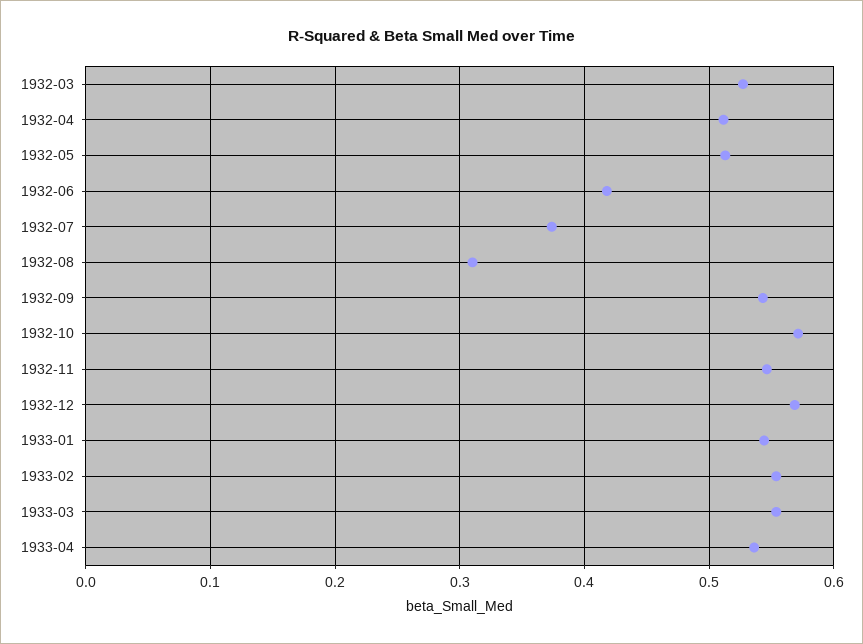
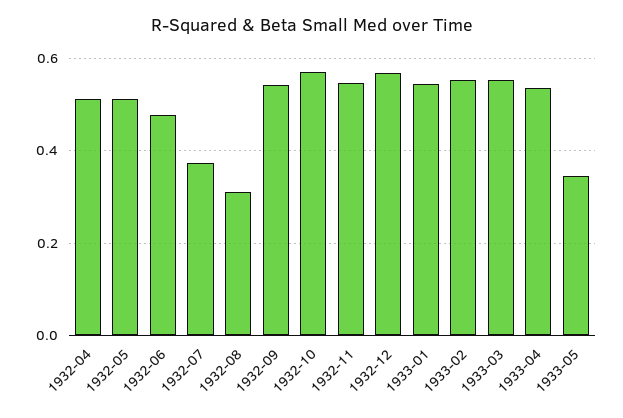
1932-03: 0.53 -> none
1932-06: 0.42 -> 0.48
1933-05: none -> 0.34

